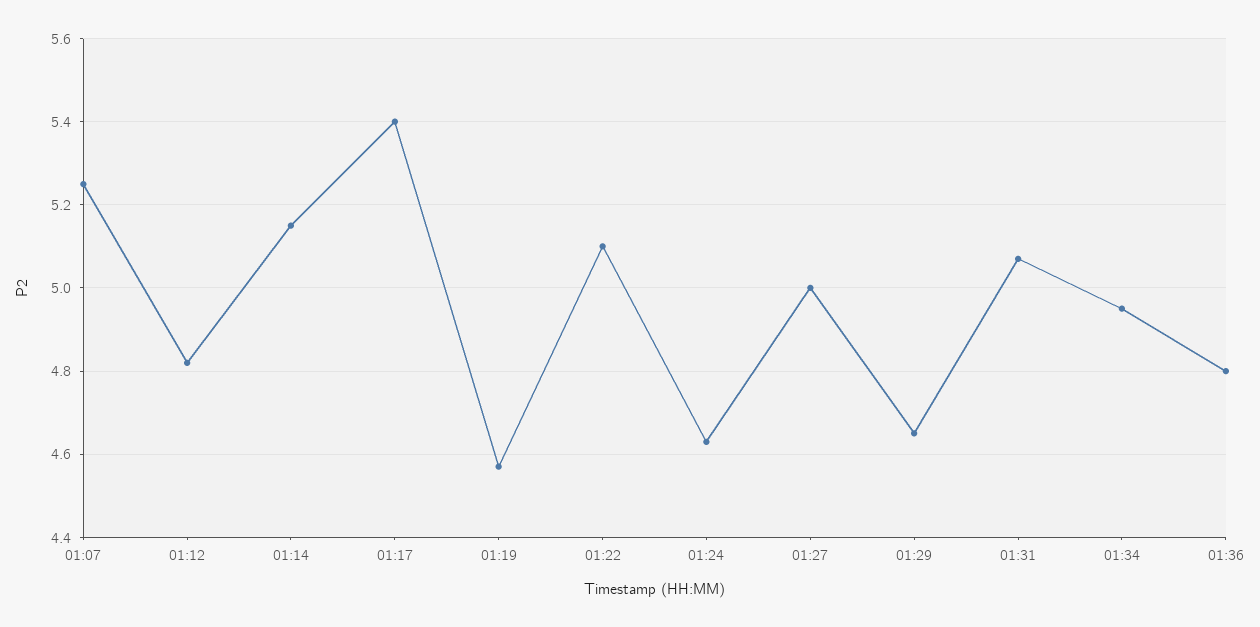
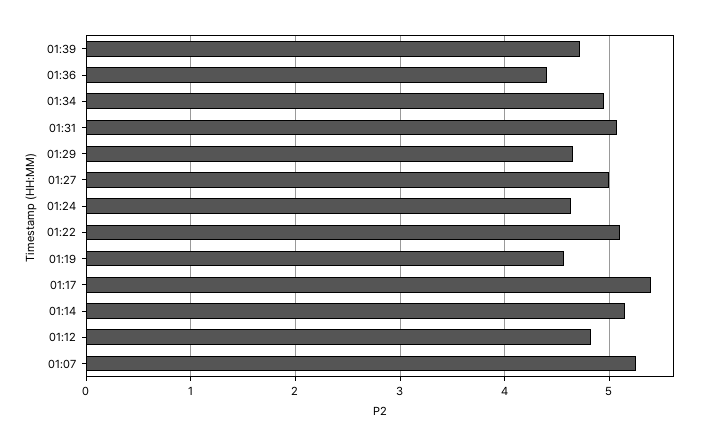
01:36: 4.8 -> 4.4
01:39: none -> 4.7

